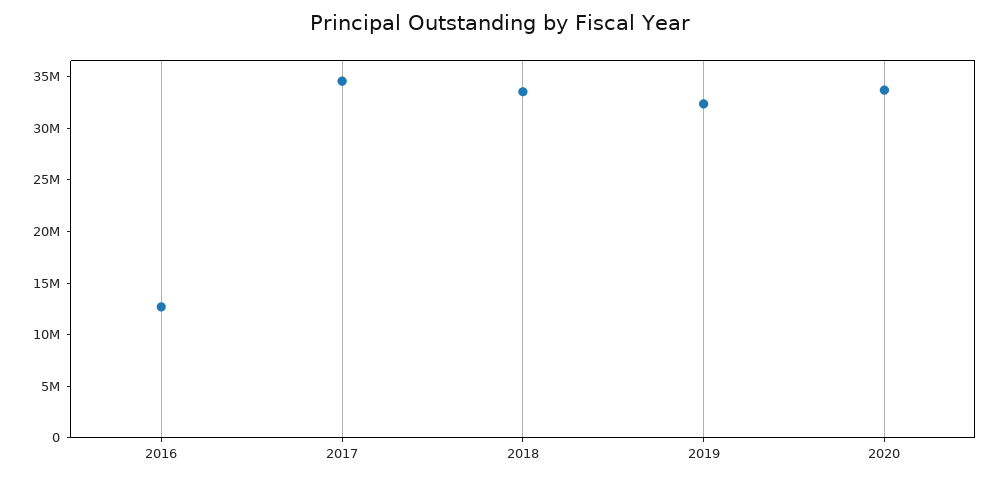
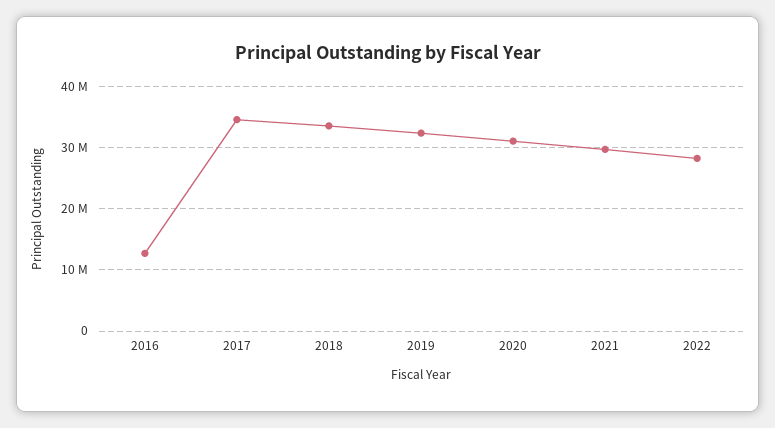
2020: 34000000 -> 31000000
2021: none -> 30000000
2022: none -> 28000000

